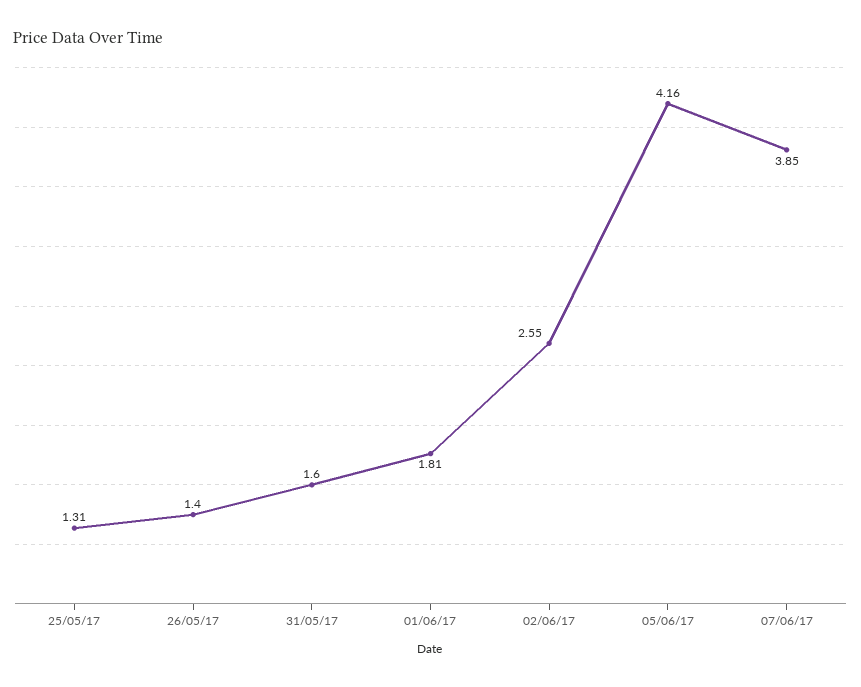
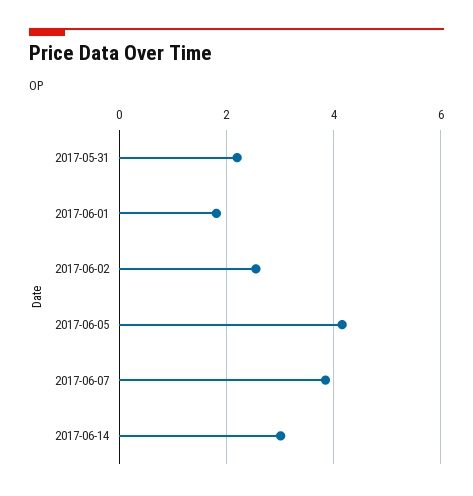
25/05/17: 1.31 -> none
26/05/17: 1.4 -> none
31/05/17: 1.6 -> 2.2
2017-06-14: none -> 3

